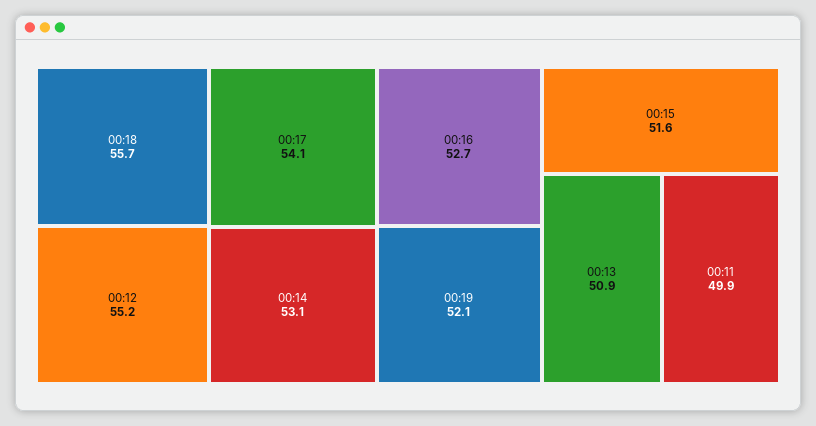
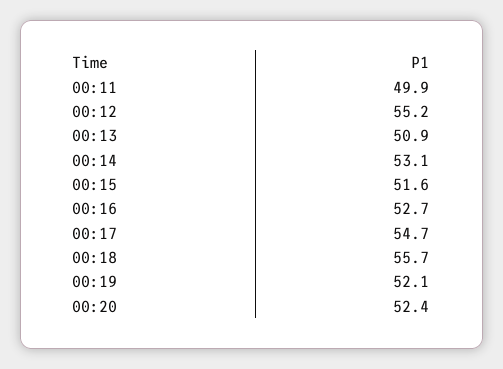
00:17: 54.1 -> 54.7
00:20: none -> 52.4

